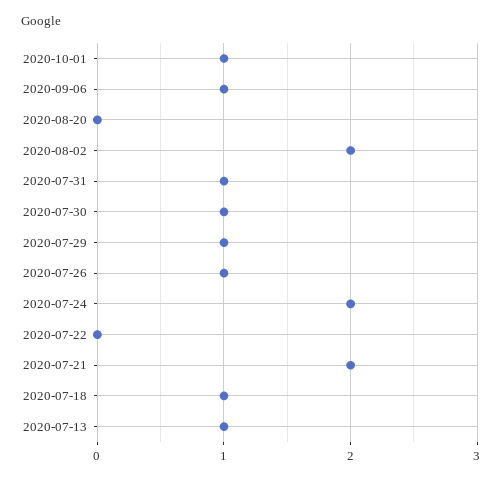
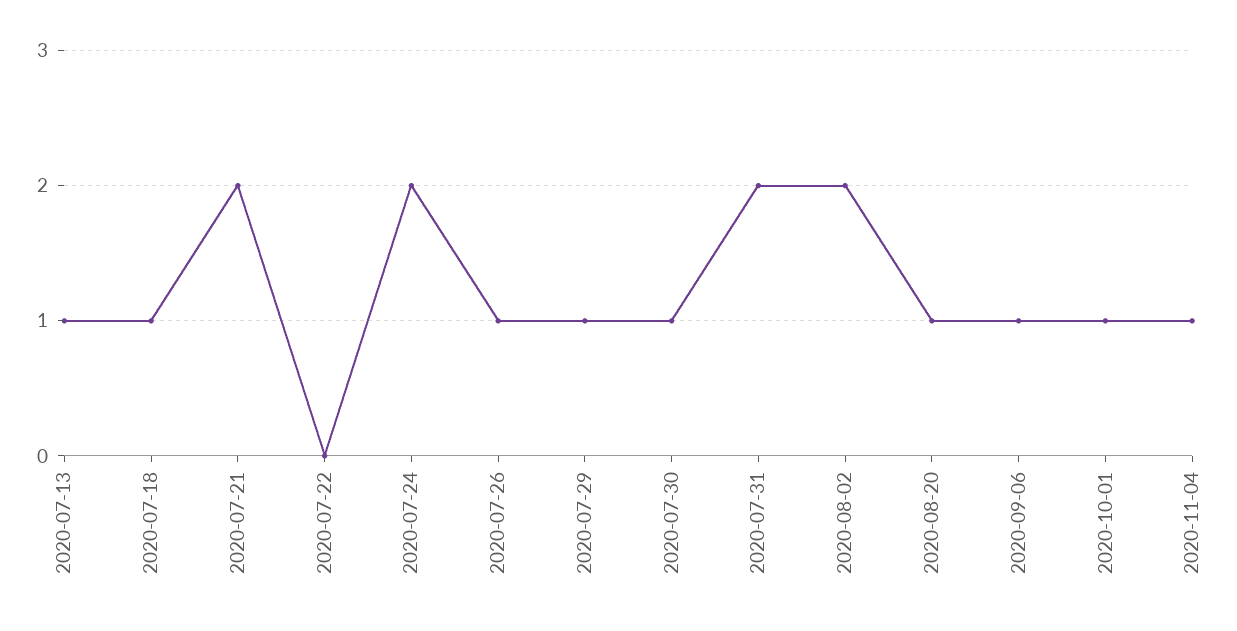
2020-08-20: 0 -> 1
2020-07-31: 1 -> 2
2020-11-04: none -> 1

